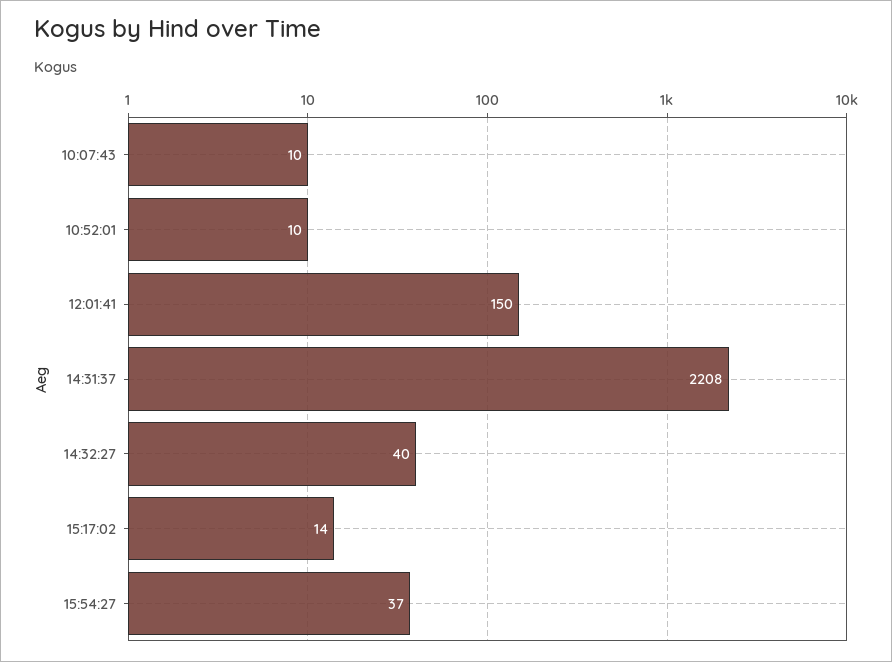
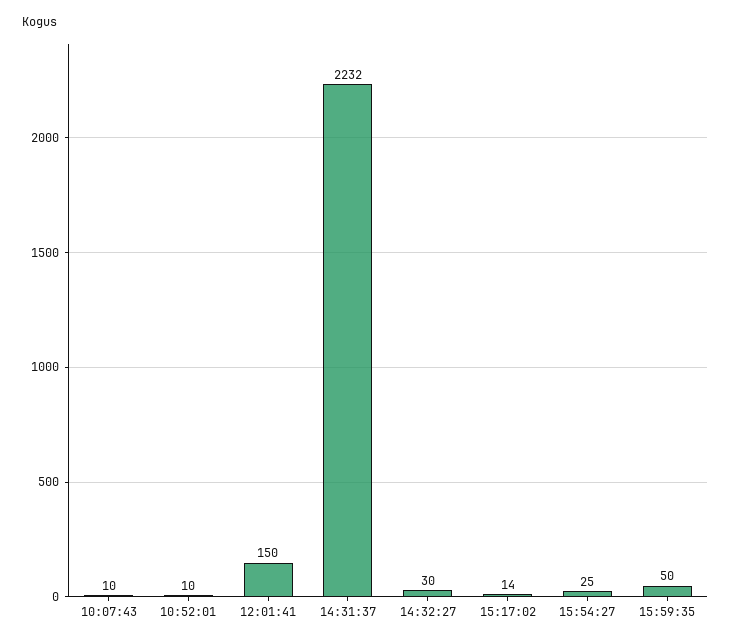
14:31:37: 2208 -> 2232
14:32:27: 40 -> 30
15:54:27: 37 -> 25
15:59:35: none -> 50

